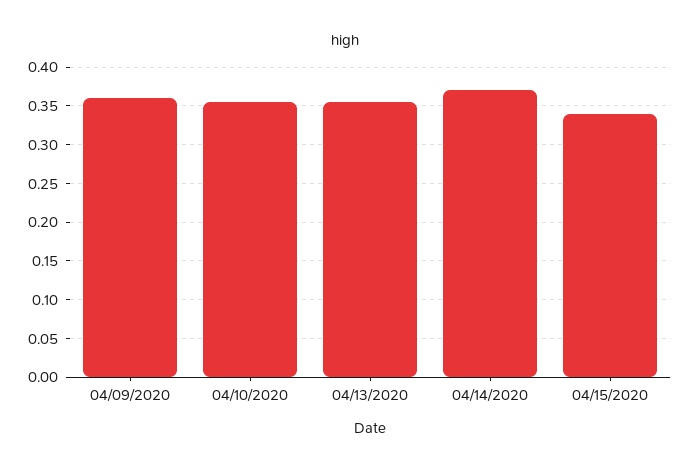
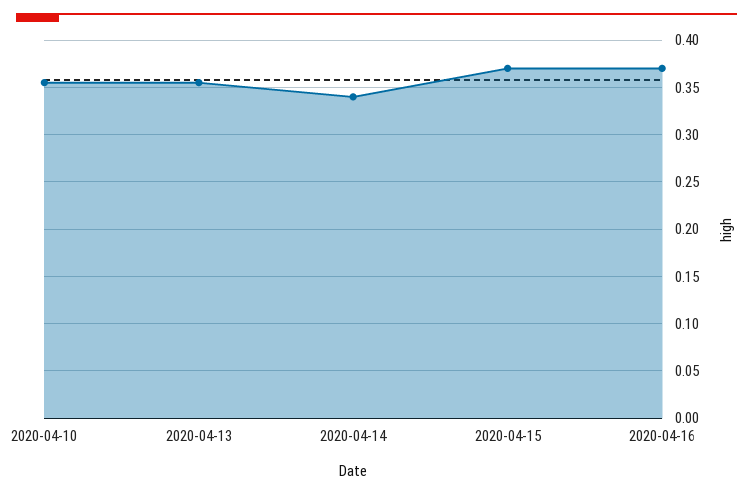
04/09/2020: 0.36 -> none
04/14/2020: 0.37 -> 0.34
04/15/2020: 0.34 -> 0.37
2020-04-16: none -> 0.37

